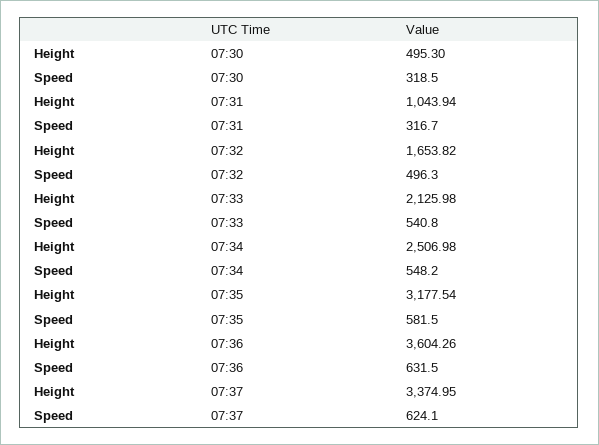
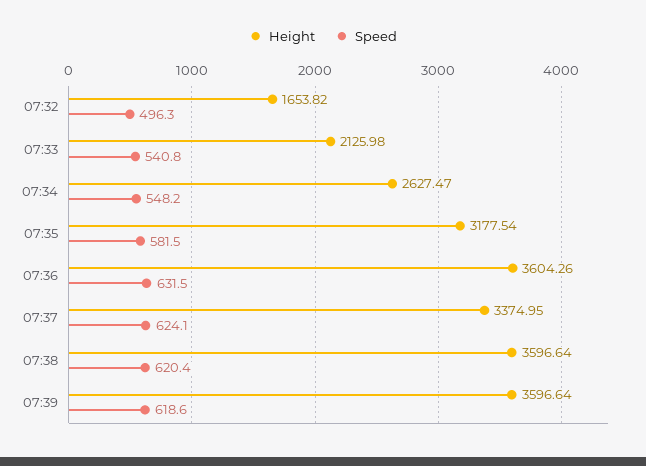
Height, 07:30: 495.3 -> none
Speed, 07:30: 318.5 -> none
Height, 07:31: 1043.94 -> none
Speed, 07:31: 316.7 -> none
Height, 07:34: 2506.98 -> 2627.47
Height, 07:38: none -> 3596.64
Speed, 07:38: none -> 620.4
Height, 07:39: none -> 3596.64
Speed, 07:39: none -> 618.6

